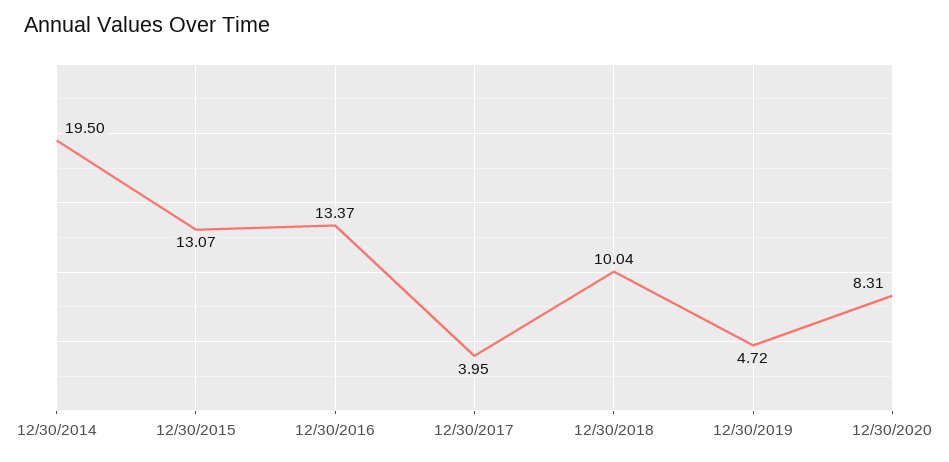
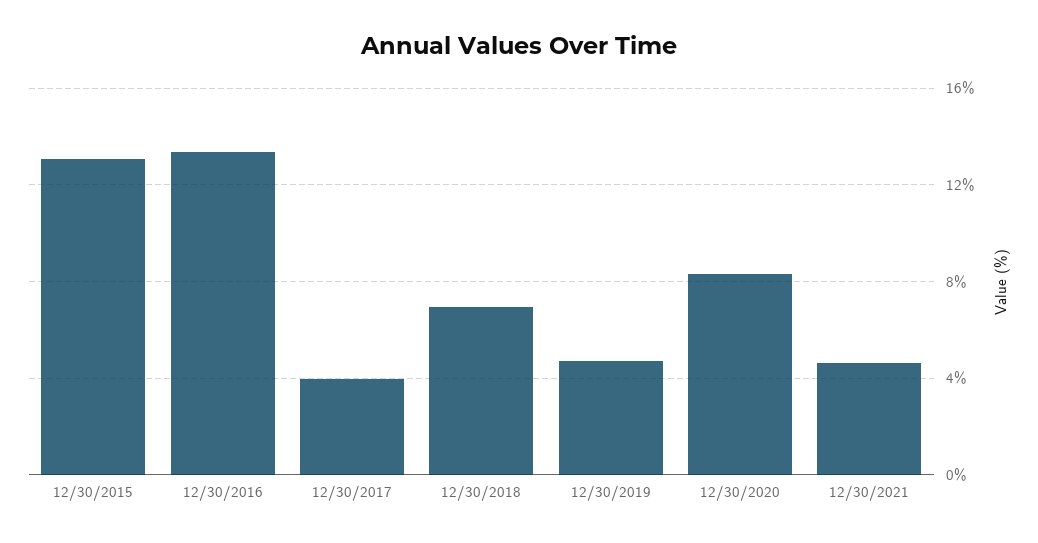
12/30/2014: 19.5 -> none
12/30/2018: 10.04 -> 7
12/30/2021: none -> 4.5

